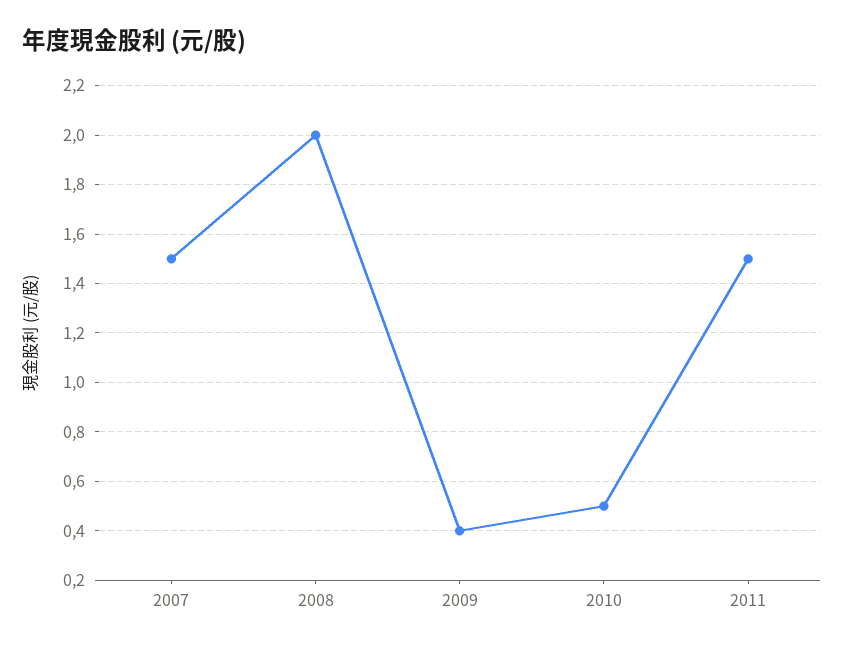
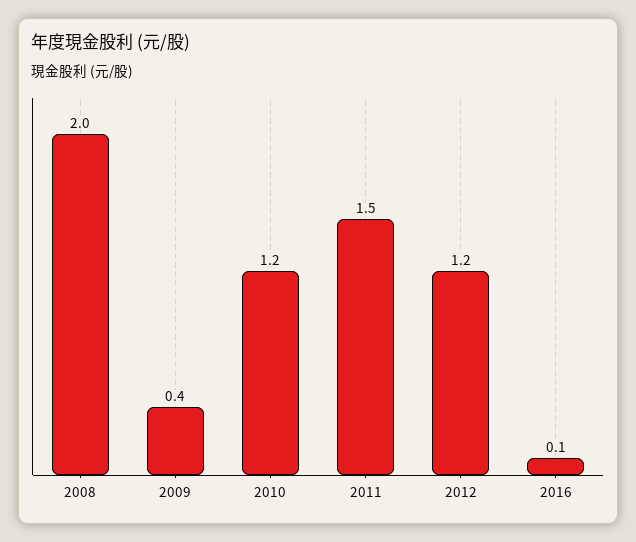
2007: 1.5 -> none
2010: 0.5 -> 1.2
2012: none -> 1.2
2016: none -> 0.1

